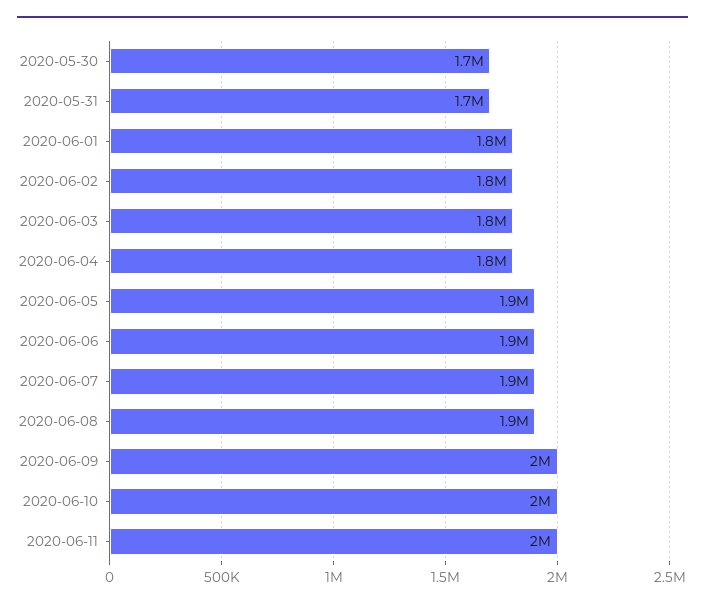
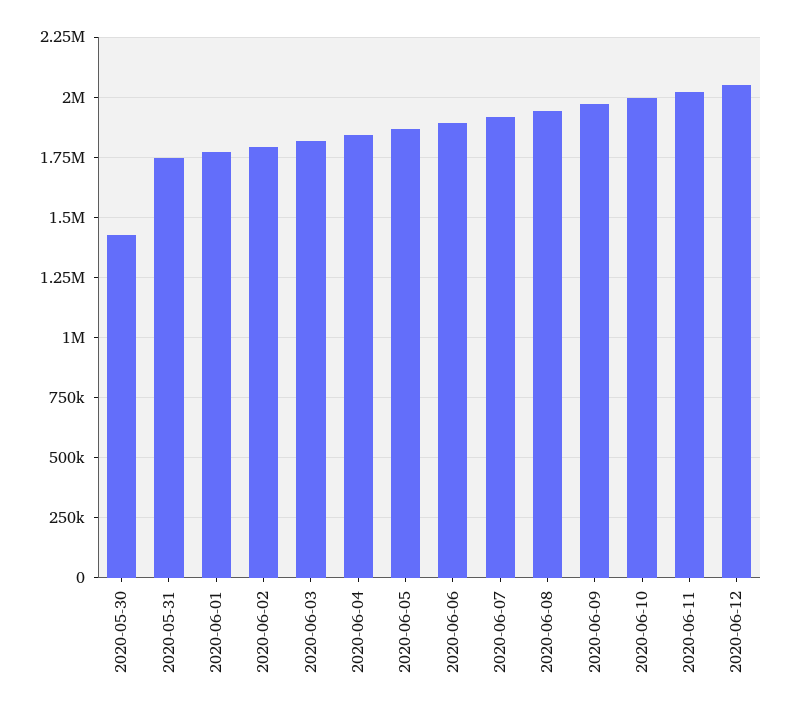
2020-05-30: 1700000 -> 1425000
2020-06-12: none -> 2050000

